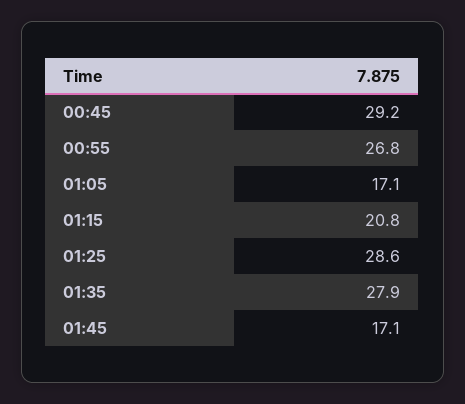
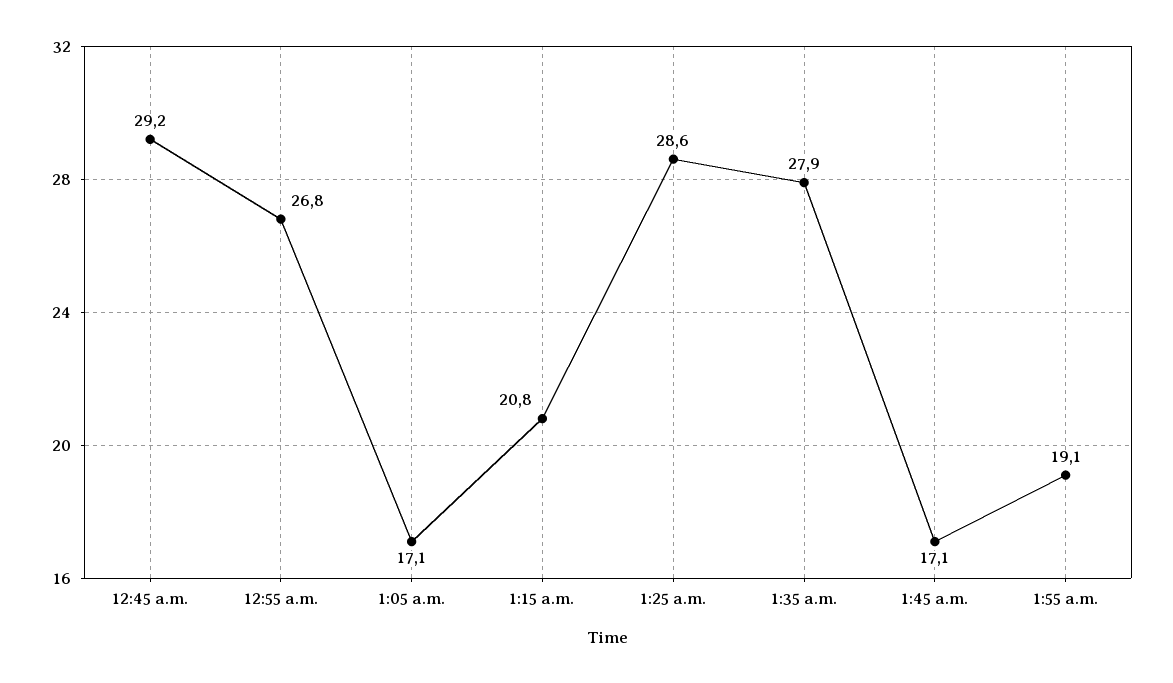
1:55 a.m.: none -> 19.1

